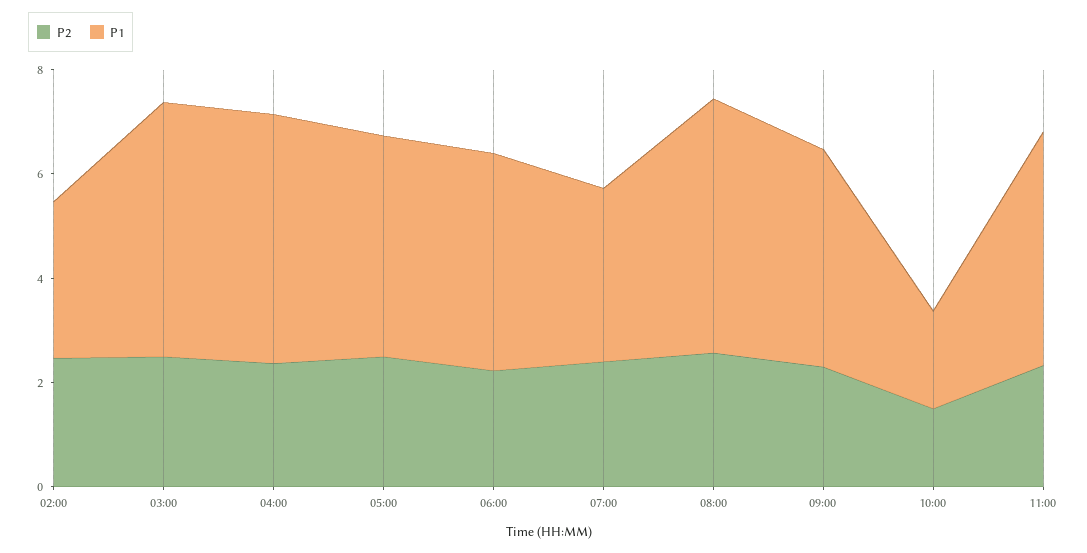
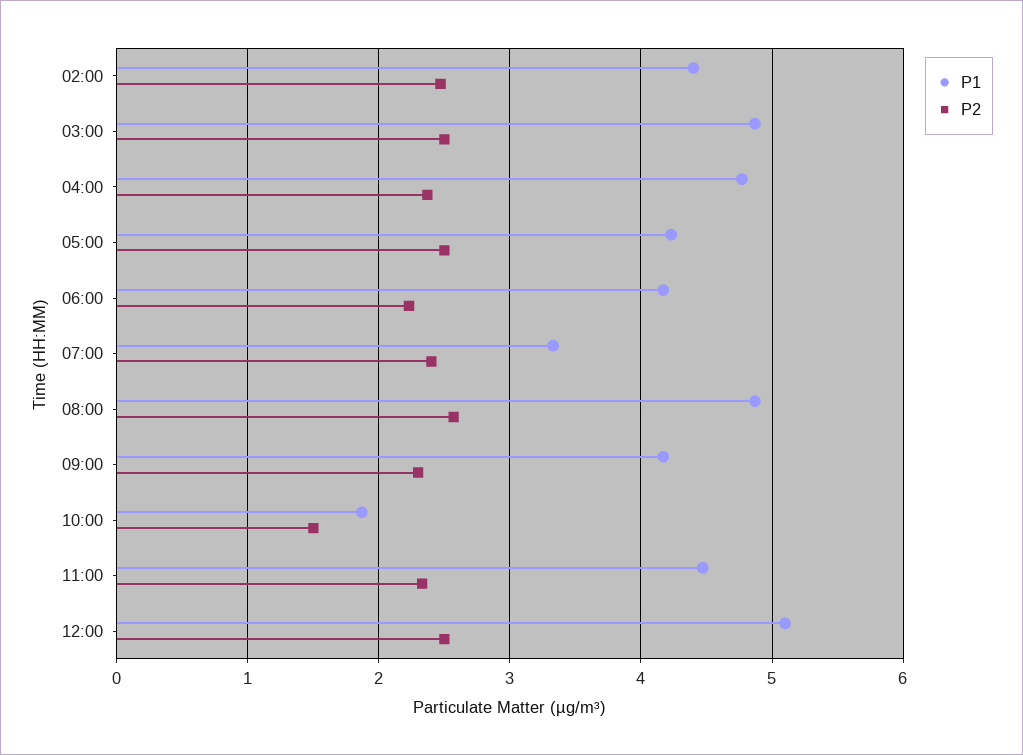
P1, 02:00: 3 -> 4.4
P1, 12:00: none -> 5.1
P2, 12:00: none -> 2.5

